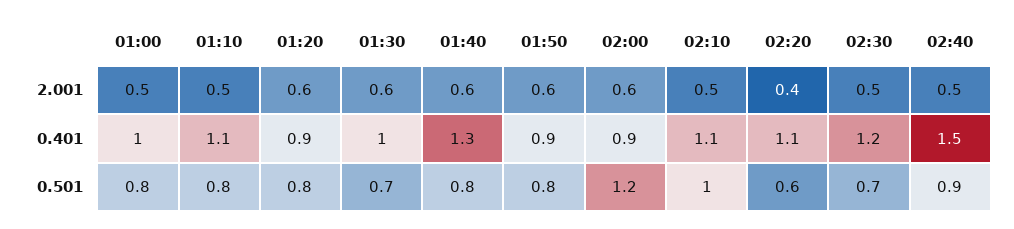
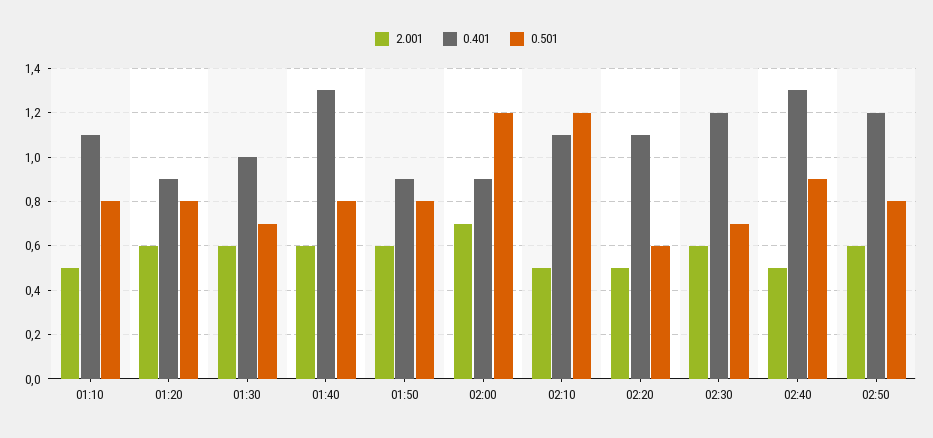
2.001, 01:00: 0.5 -> none
2.001, 02:00: 0.6 -> 0.7
2.001, 02:20: 0.4 -> 0.5
2.001, 02:30: 0.5 -> 0.6
0.401, 01:00: 1 -> none
0.401, 02:40: 1.5 -> 1.3
0.501, 01:00: 0.8 -> none
0.501, 02:10: 1 -> 1.2
2.001, 02:50: none -> 0.6
0.401, 02:50: none -> 1.2
0.501, 02:50: none -> 0.8

